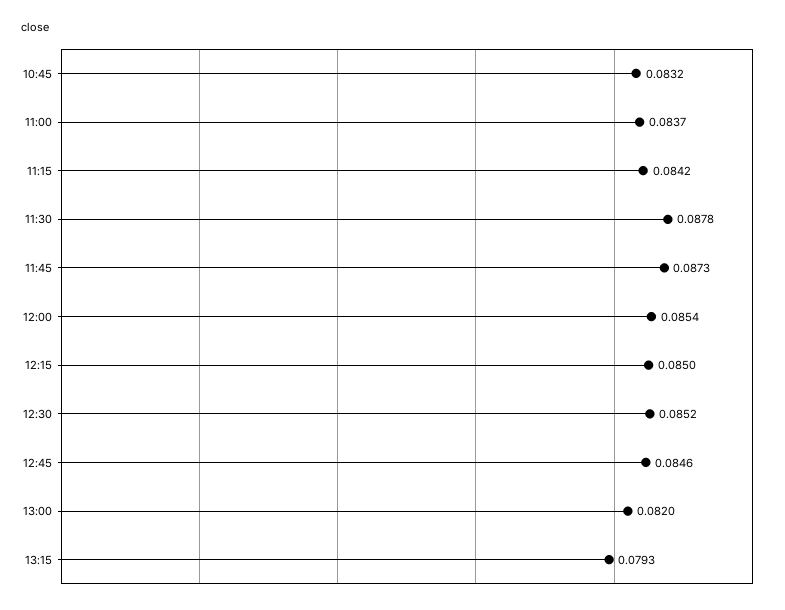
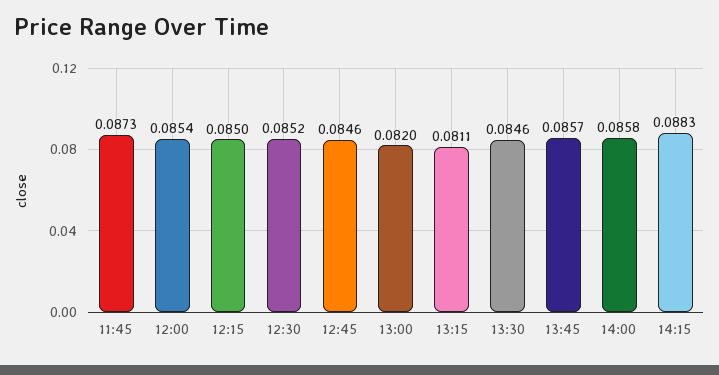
10:45: 0.0832 -> none
11:00: 0.0837 -> none
11:15: 0.0842 -> none
11:30: 0.0878 -> none
13:15: 0.0793 -> 0.0811
13:30: none -> 0.0846
13:45: none -> 0.0857
14:00: none -> 0.0858
14:15: none -> 0.0883

